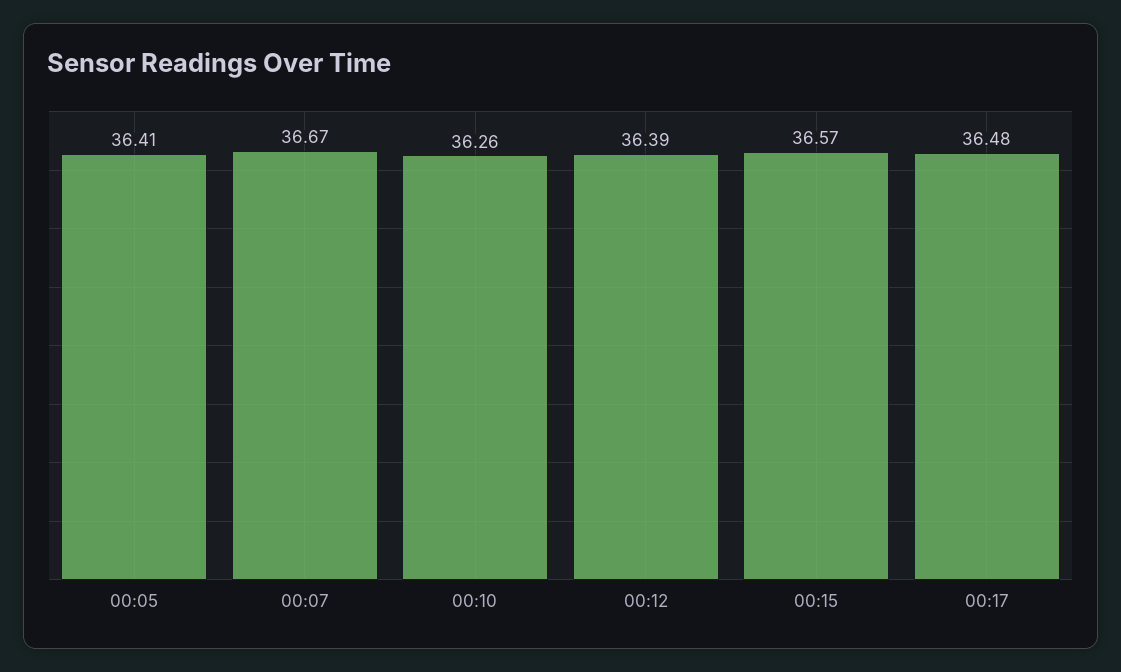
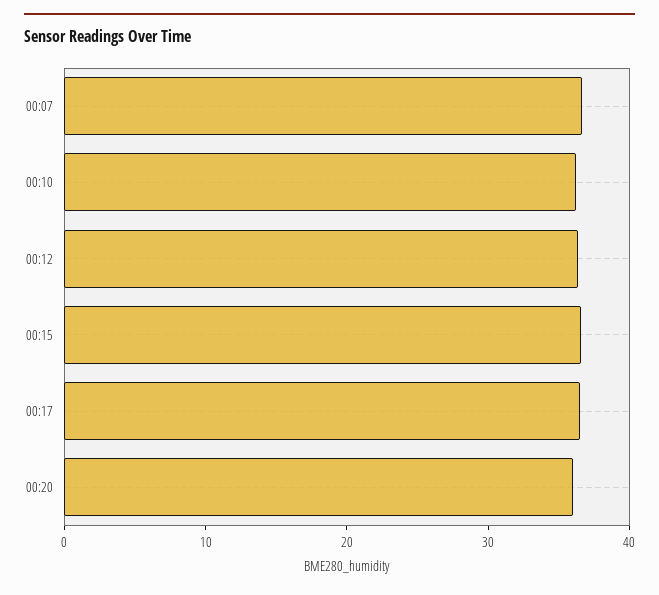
00:05: 36.41 -> none
00:20: none -> 36

